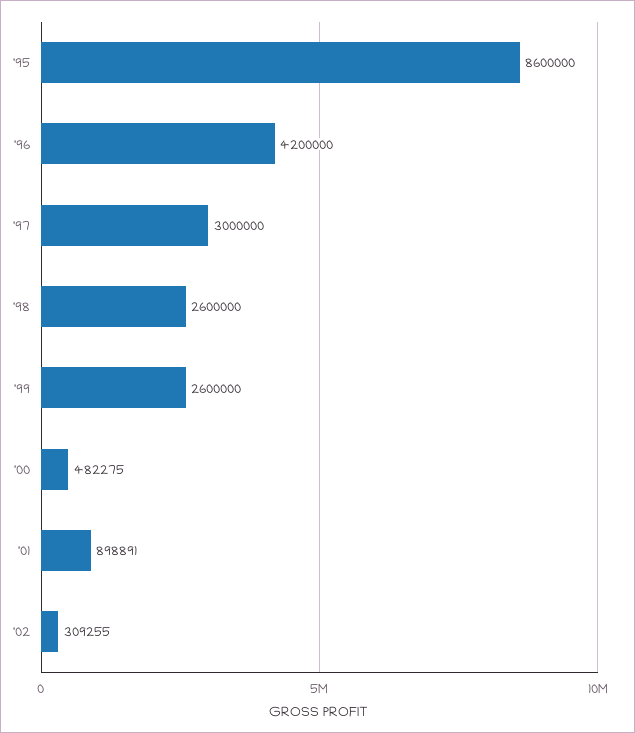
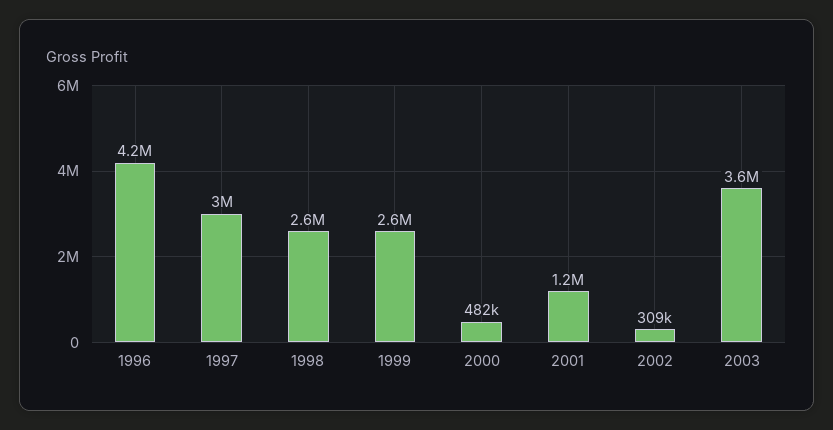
'95: 8600000 -> none
'01: 898891 -> 1200000
2003: none -> 3600000

